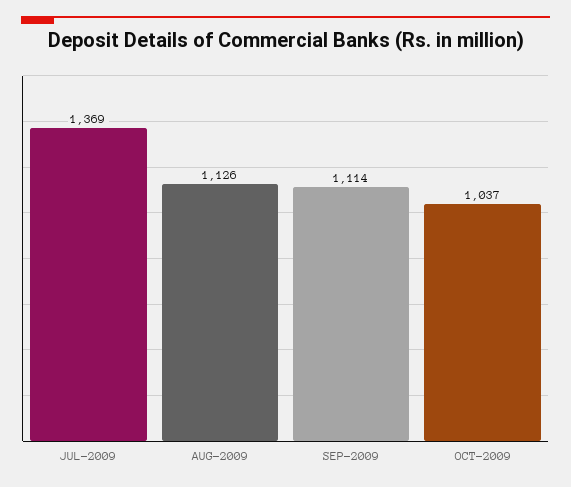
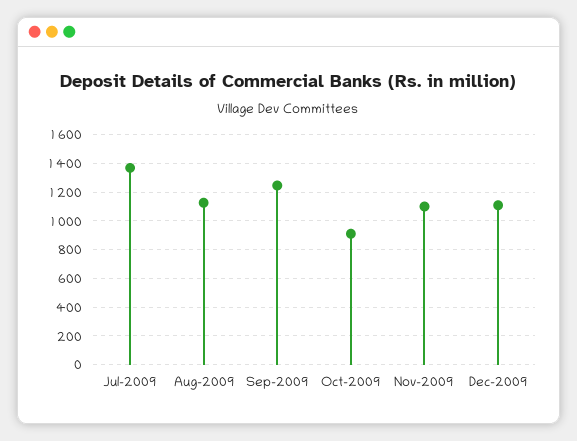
SEP-2009: 1114 -> 1250
OCT-2009: 1037 -> 900
Nov-2009: none -> 1100
Dec-2009: none -> 1100

